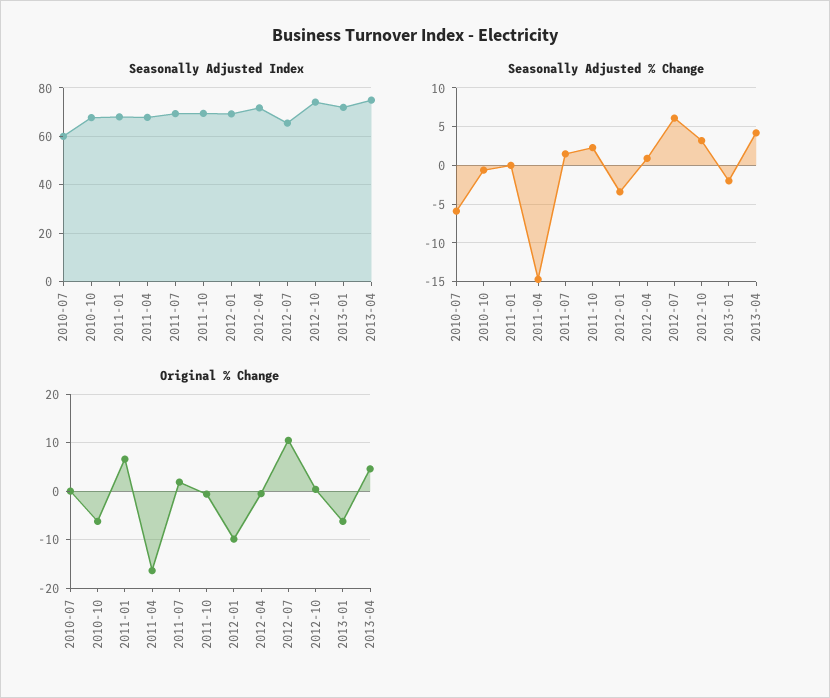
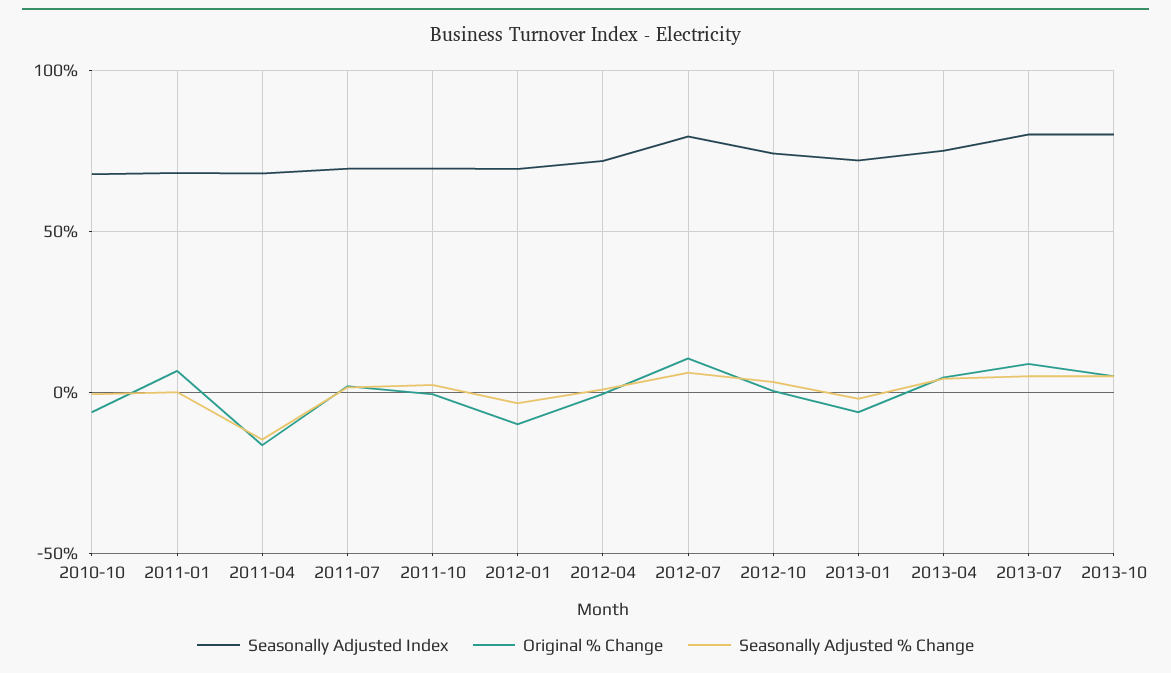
Seasonally Adjusted Index, 2010-07: 60 -> none
Seasonally Adjusted Index, 2012-07: 65 -> 80
Seasonally Adjusted % Change, 2010-07: -6 -> none
Original % Change, 2010-07: 0 -> none
Seasonally Adjusted Index, 2013-07: none -> 80
Original % Change, 2013-07: none -> 10
Seasonally Adjusted % Change, 2013-07: none -> 5
Seasonally Adjusted Index, 2013-10: none -> 80
Original % Change, 2013-10: none -> 5
Seasonally Adjusted % Change, 2013-10: none -> 5

